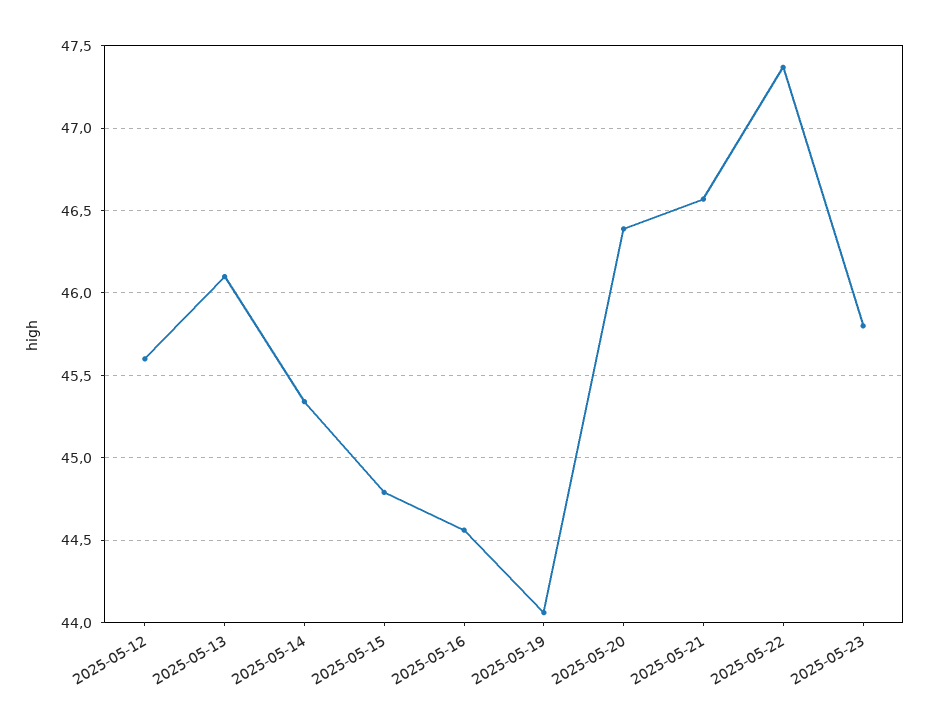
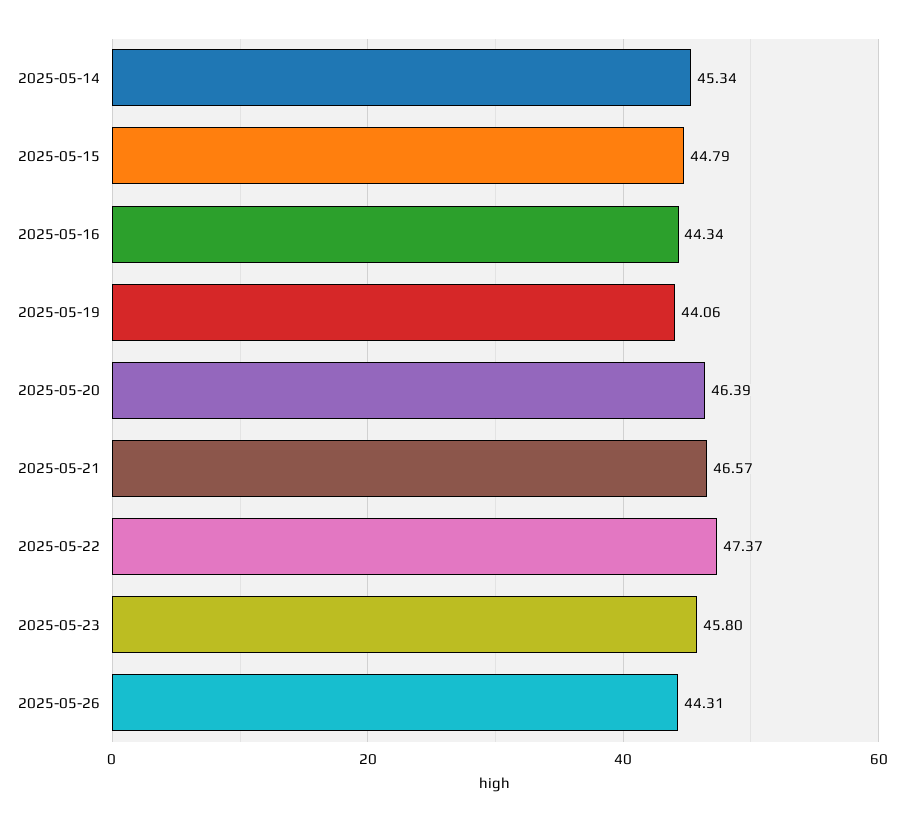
2025-05-12: 45.6 -> none
2025-05-13: 46.1 -> none
2025-05-16: 44.55 -> 44.34
2025-05-26: none -> 44.31

